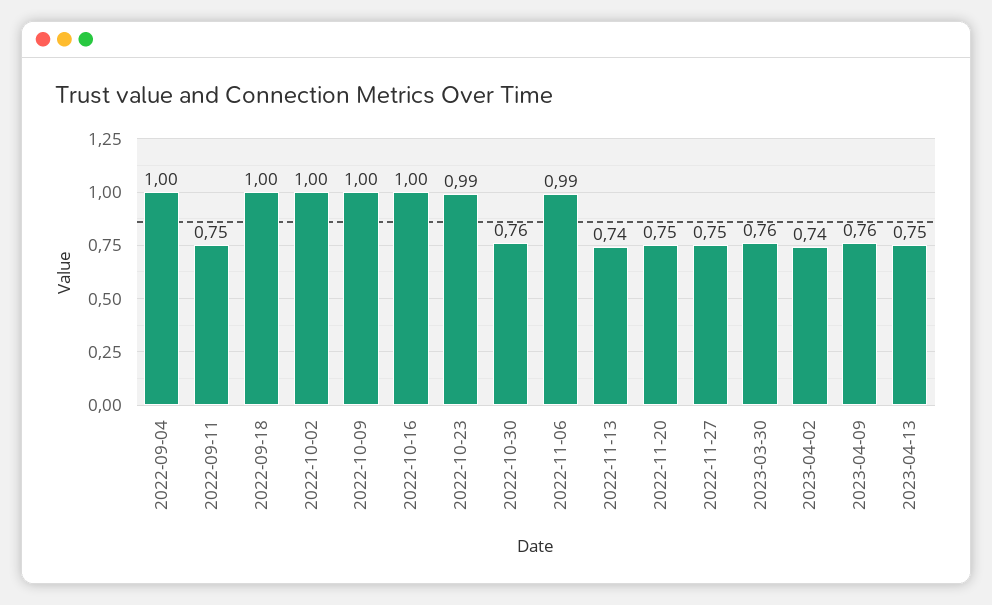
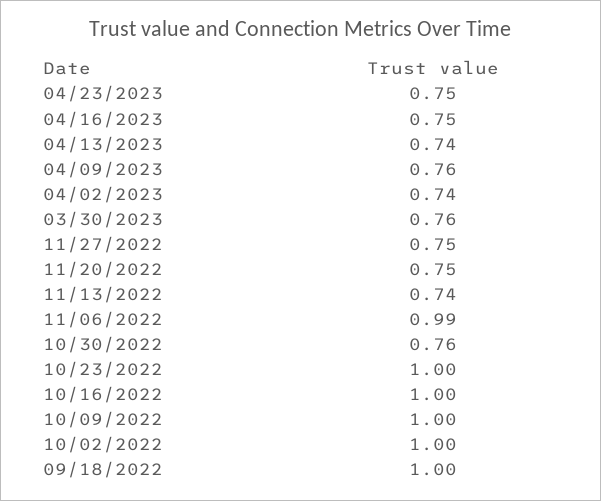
2022-09-04: 1 -> none
2022-09-11: 0.75 -> none
2022-10-23: 0.99 -> 1
2023-04-13: 0.75 -> 0.74
04/23/2023: none -> 0.75
04/16/2023: none -> 0.75

